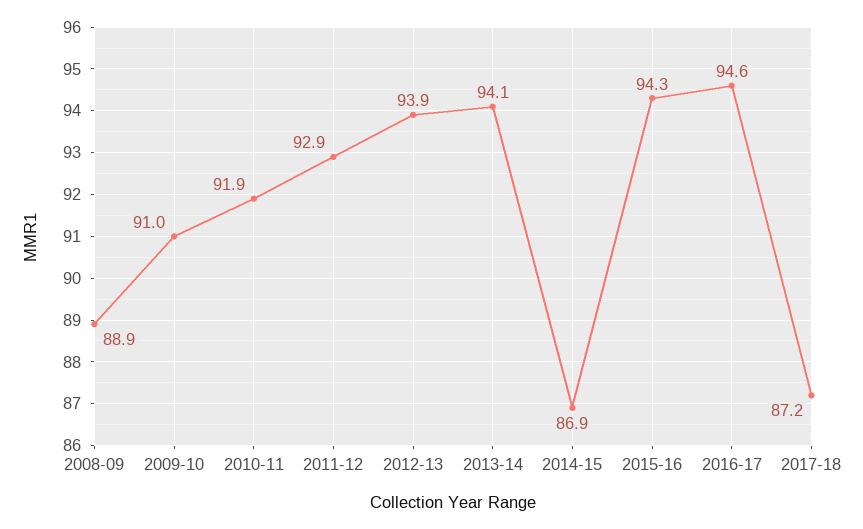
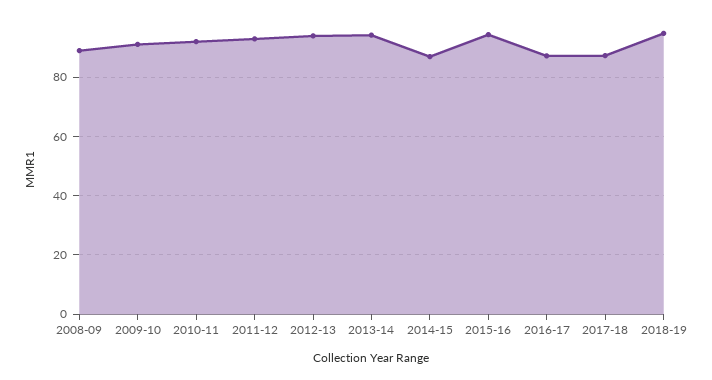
2016-17: 94.6 -> 87.5
2018-19: none -> 95

